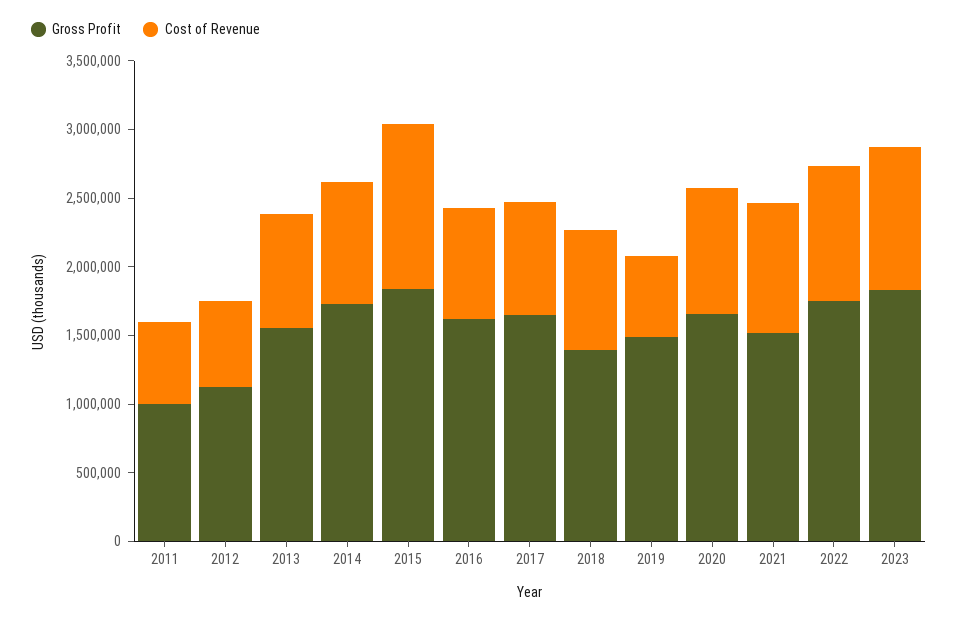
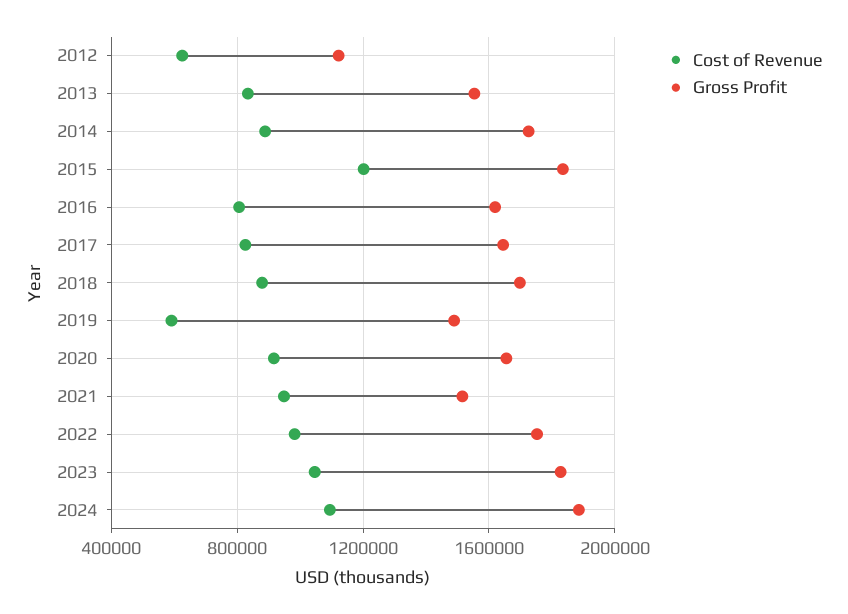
Gross Profit, 2011: 1000000 -> none
Cost of Revenue, 2011: 600000 -> none
Gross Profit, 2018: 1400000 -> 1700000
Cost of Revenue, 2024: none -> 1100000
Gross Profit, 2024: none -> 1900000

